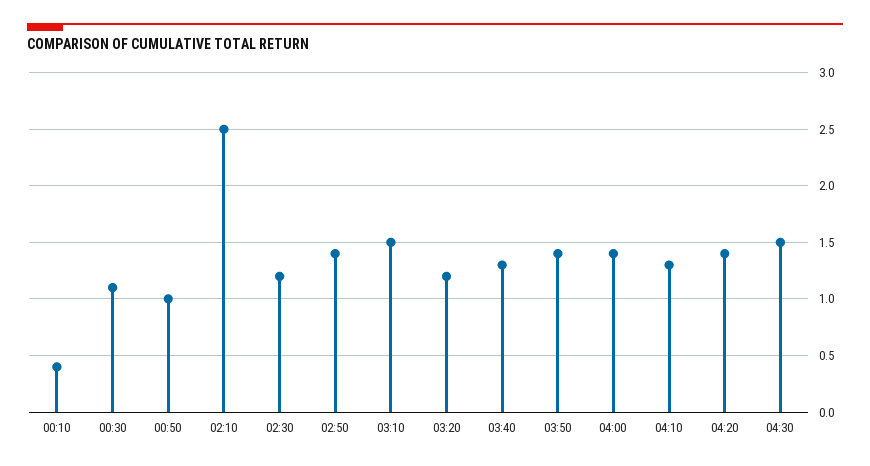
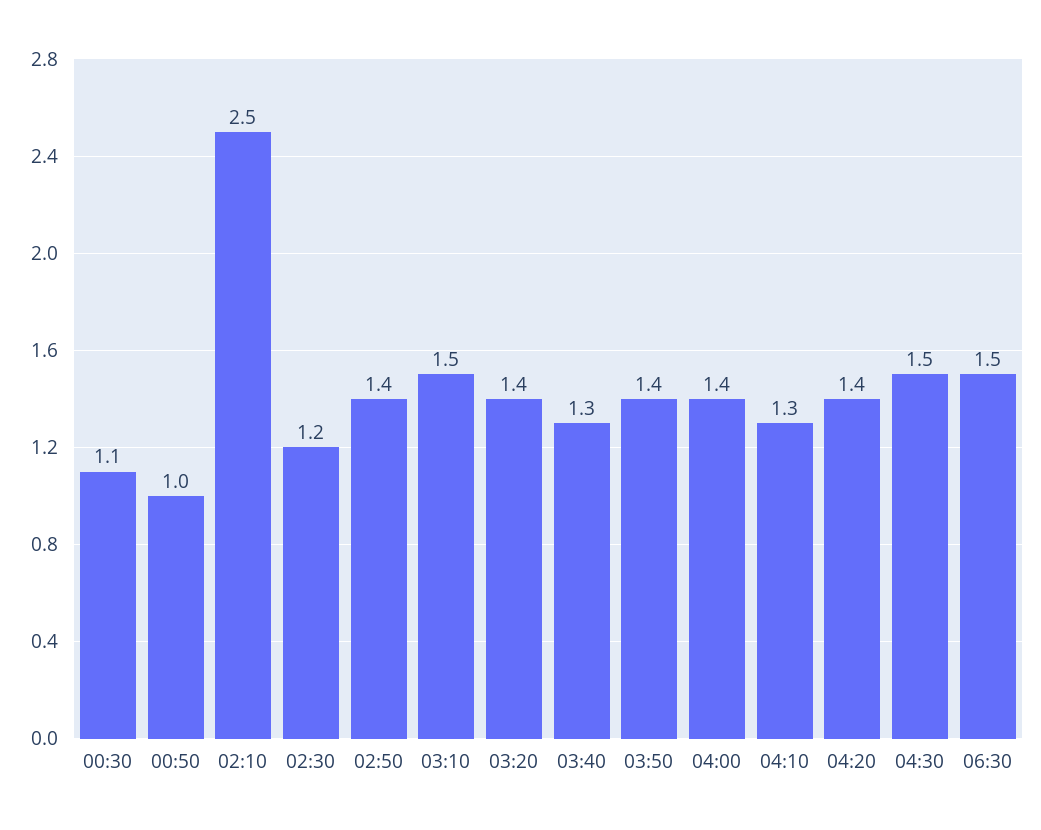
00:10: 0.4 -> none
03:20: 1.2 -> 1.4
06:30: none -> 1.5

